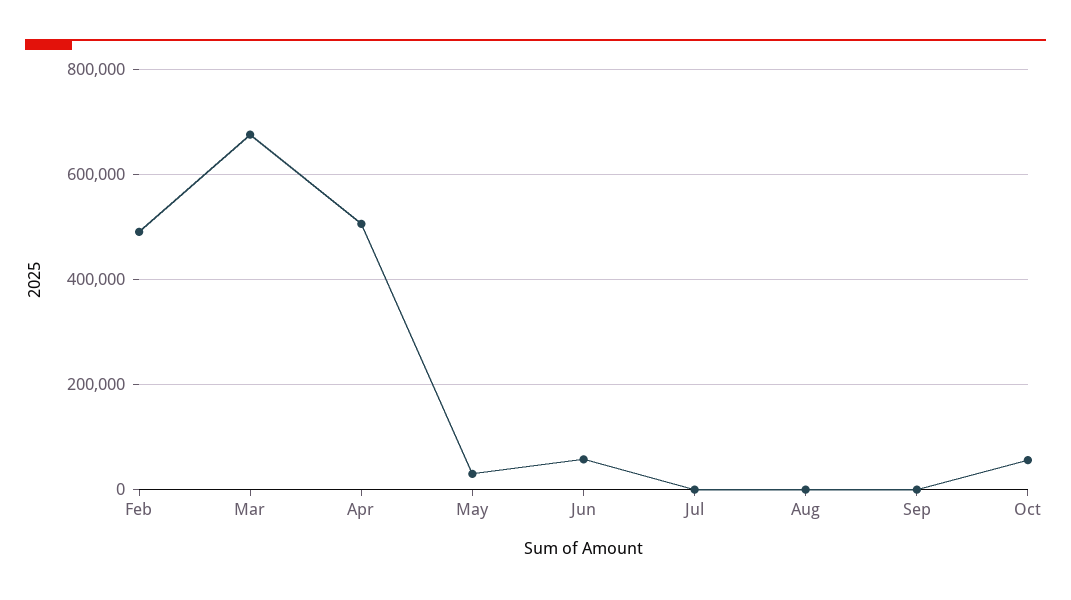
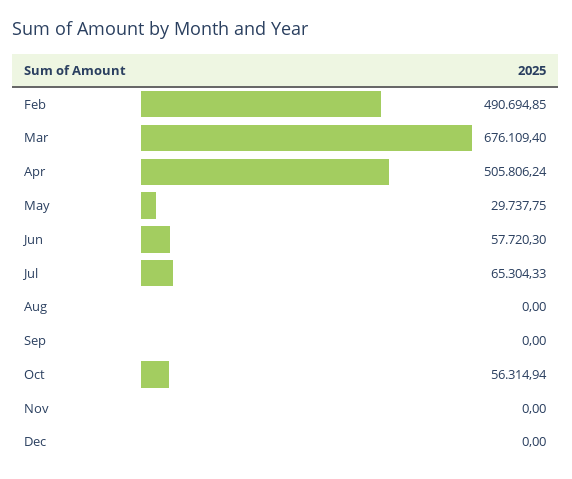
Jul: 0 -> 65304.33
Nov: none -> 0
Dec: none -> 0

